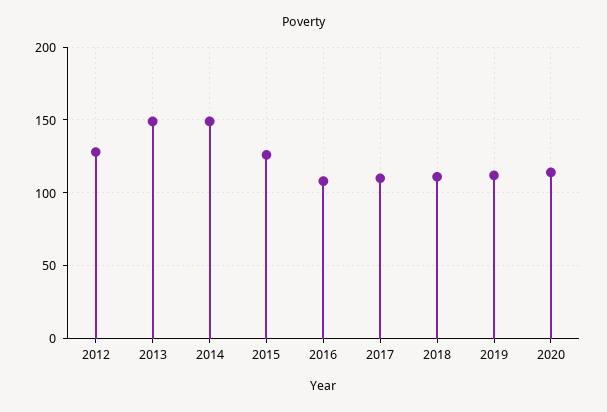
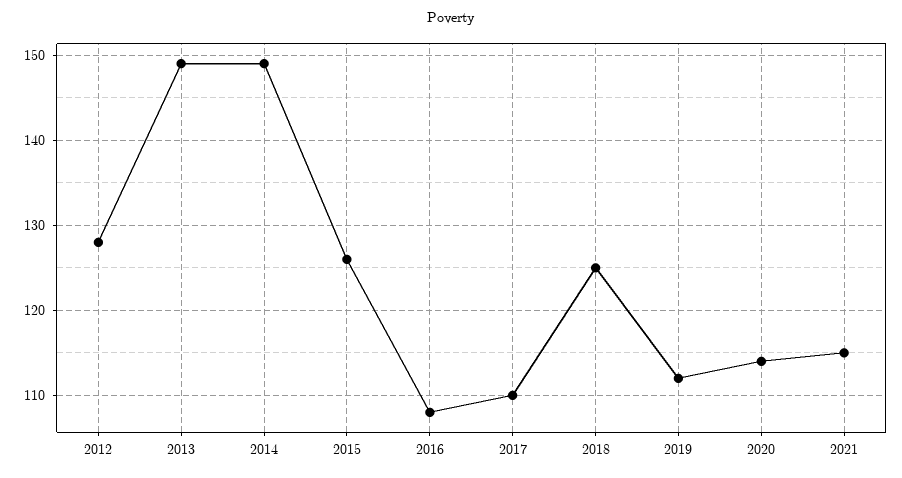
2018: 110 -> 125
2021: none -> 115

